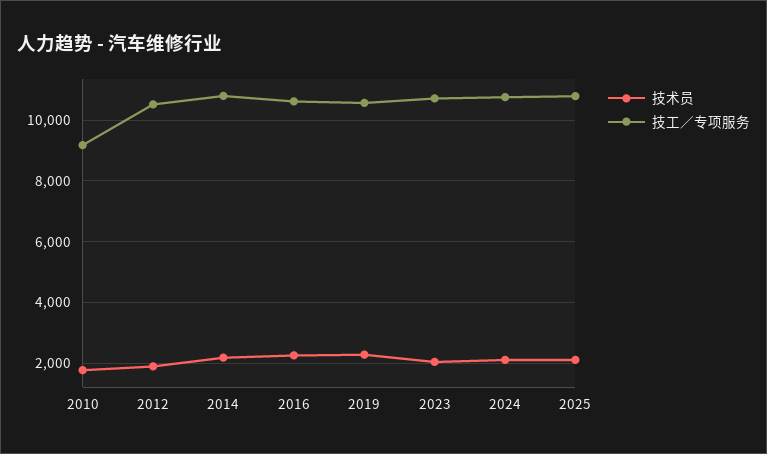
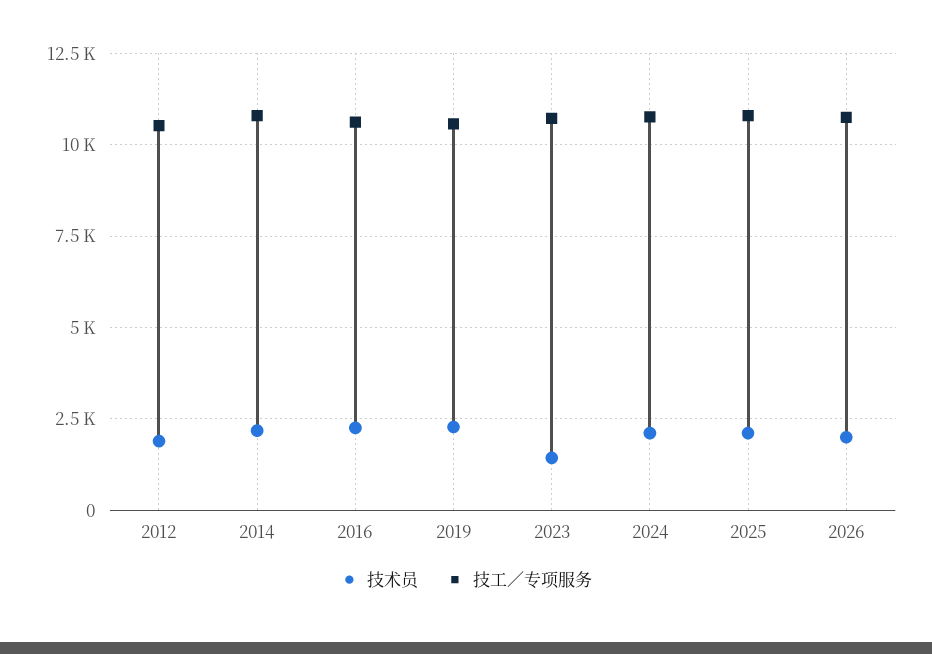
技术员, 2010: 1800 -> none
技工／专项服务, 2010: 9200 -> none
技术员, 2023: 2000 -> 1500
技术员, 2026: none -> 2000
技工／专项服务, 2026: none -> 10750

